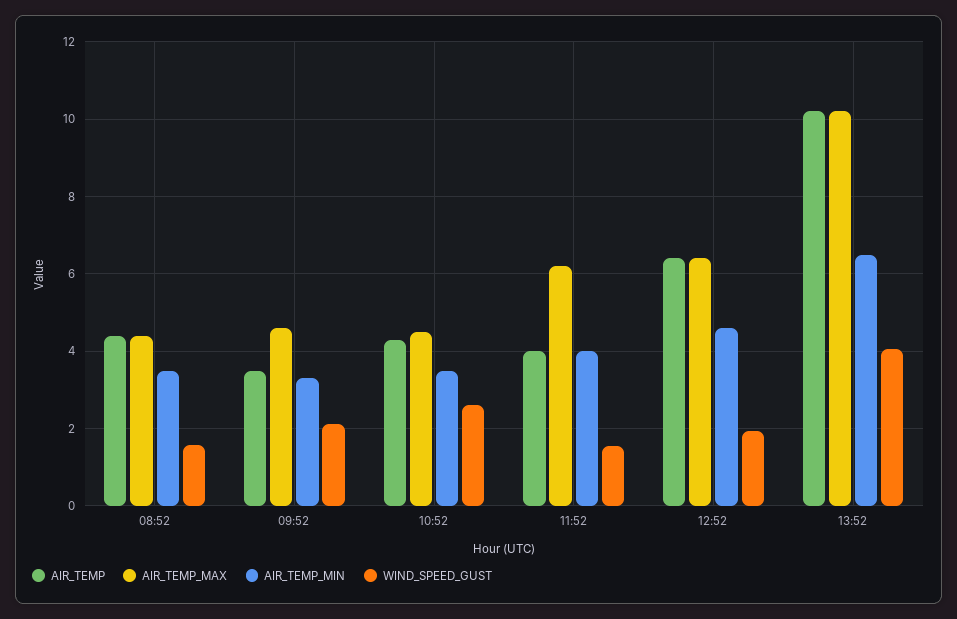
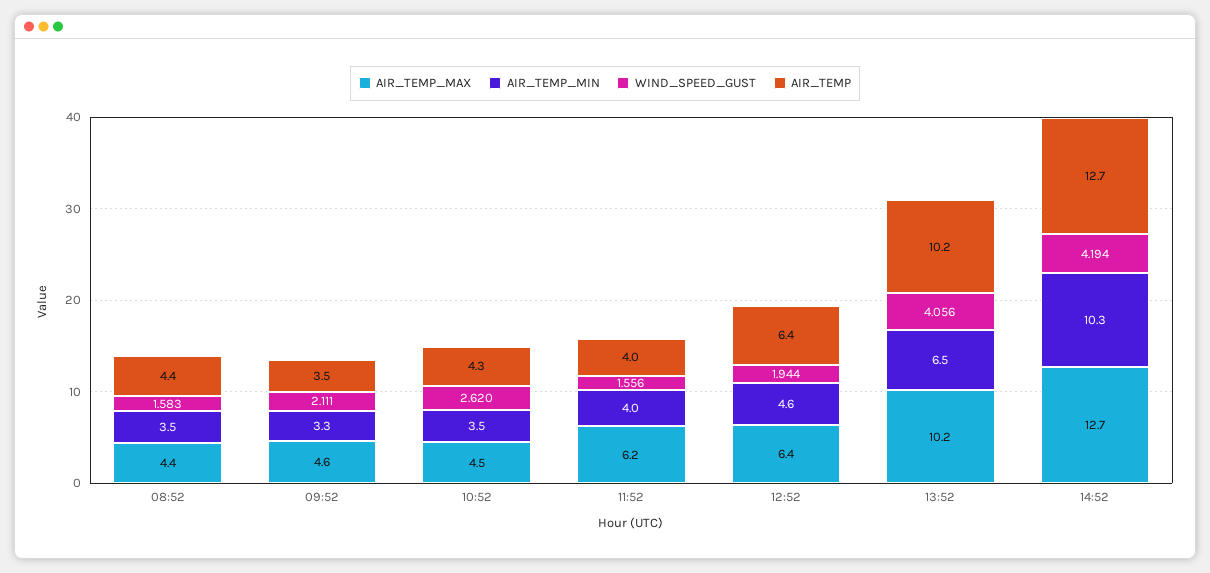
AIR_TEMP_MAX, 14:52: none -> 12.7
AIR_TEMP_MIN, 14:52: none -> 10.3
WIND_SPEED_GUST, 14:52: none -> 4.194
AIR_TEMP, 14:52: none -> 12.7

